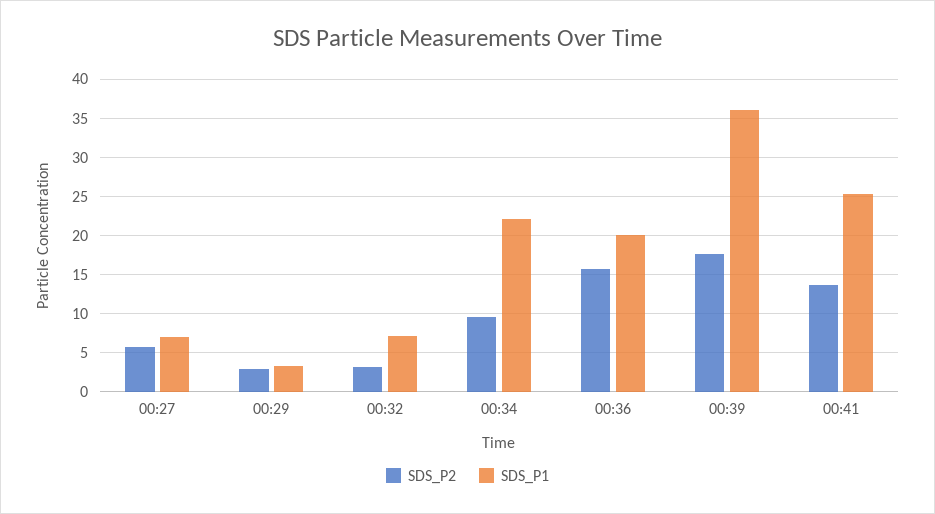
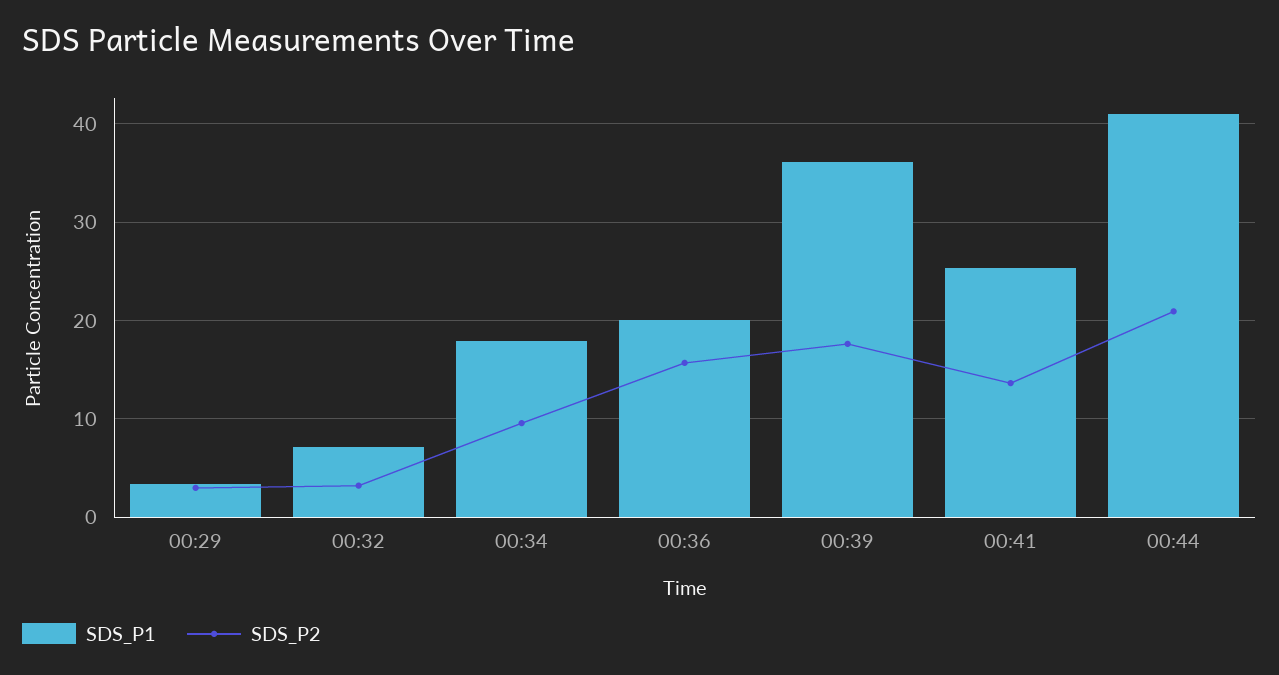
SDS_P2, 00:27: 6 -> none
SDS_P1, 00:27: 7 -> none
SDS_P1, 00:34: 22 -> 18
SDS_P1, 00:44: none -> 41
SDS_P2, 00:44: none -> 21

